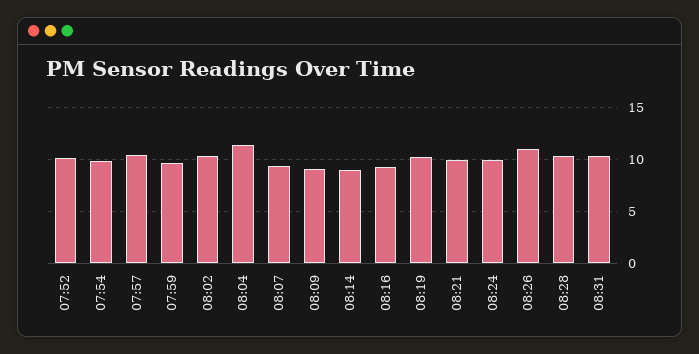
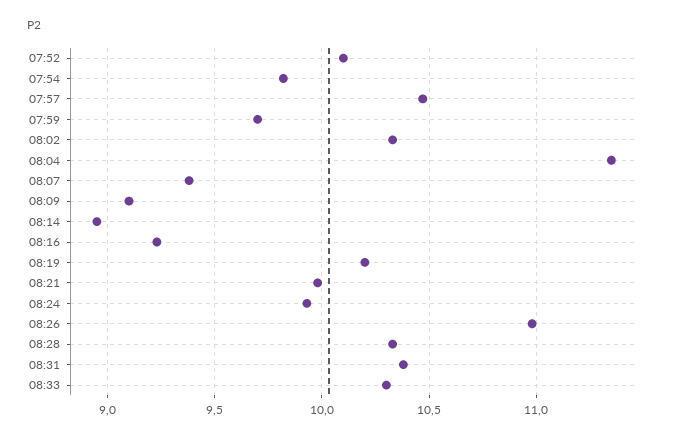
08:33: none -> 10.3

